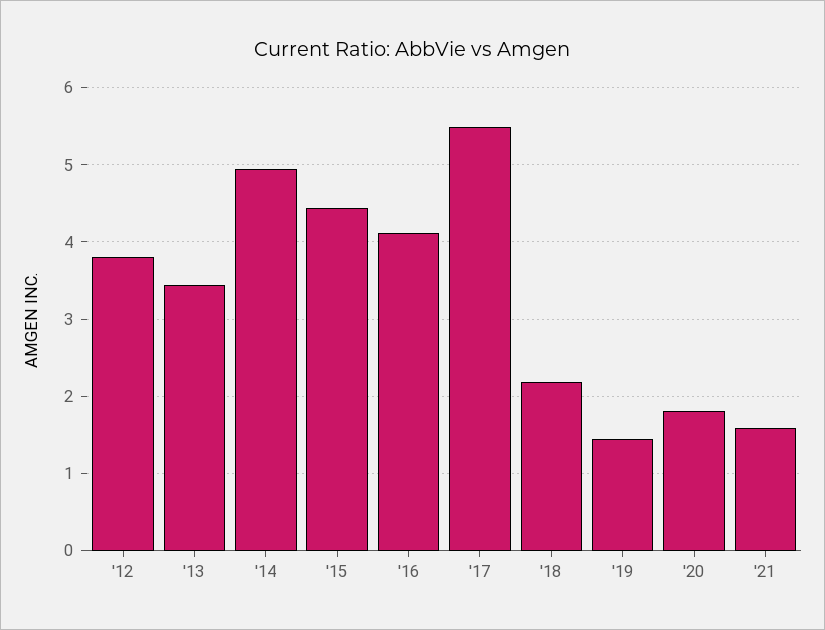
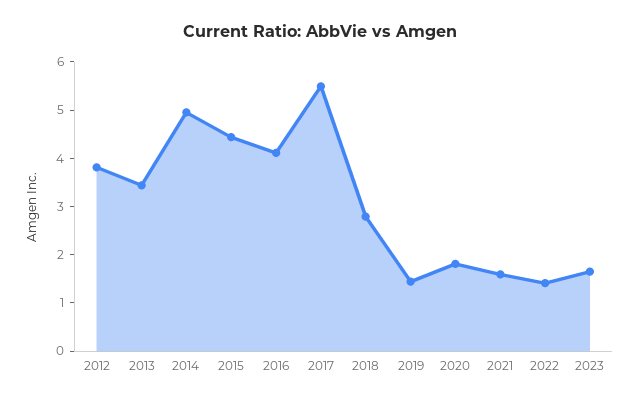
'18: 2.2 -> 2.8
2022: none -> 1.4
2023: none -> 1.6

